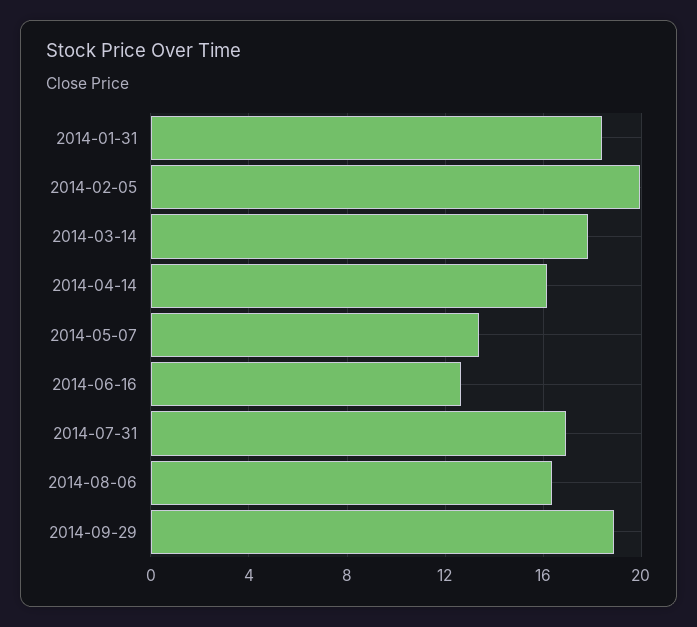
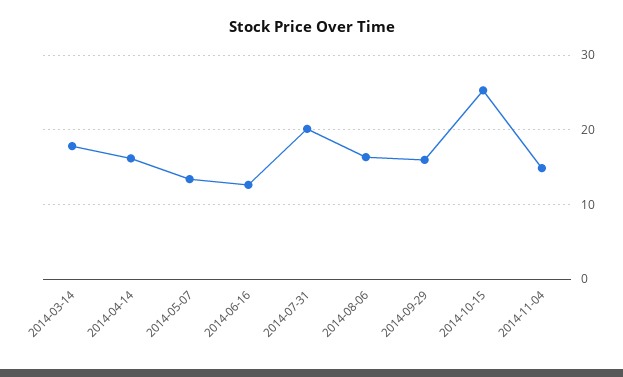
2014-01-31: 18.5 -> none
2014-02-05: 20 -> none
2014-07-31: 17 -> 20
2014-09-29: 19 -> 16
2014-10-15: none -> 25
2014-11-04: none -> 15

